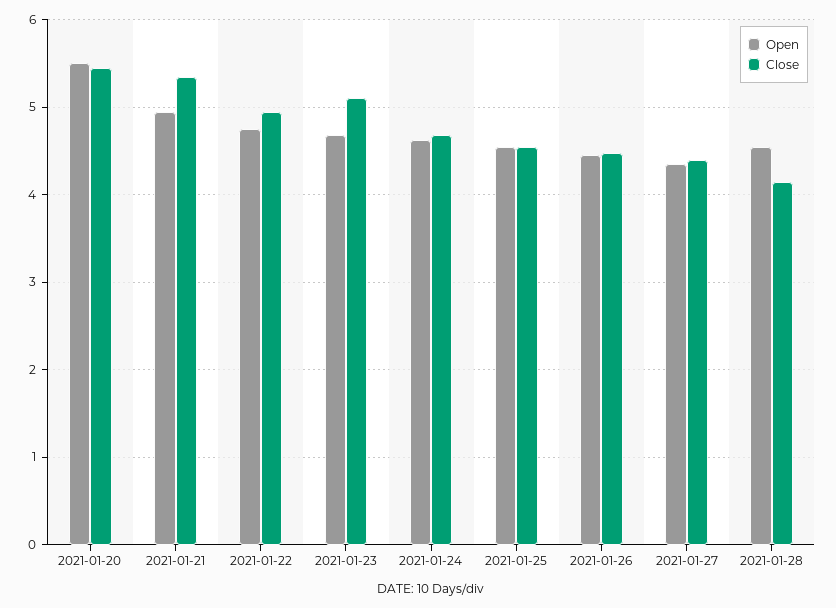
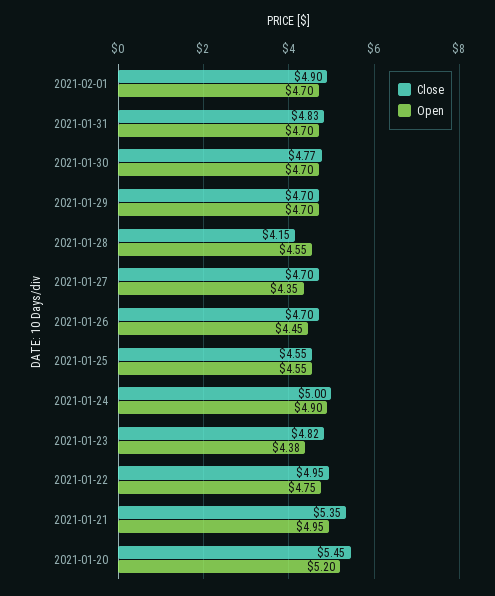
Open, 2021-01-20: 5.5 -> 5.2
Open, 2021-01-23: 4.7 -> 4.38
Close, 2021-01-23: 5.1 -> 4.82
Open, 2021-01-24: 4.6 -> 4.9
Close, 2021-01-24: 4.7 -> 5
Close, 2021-01-26: 4.5 -> 4.7
Close, 2021-01-27: 4.4 -> 4.7
Close, 2021-02-01: none -> 4.9
Open, 2021-02-01: none -> 4.7
Close, 2021-01-31: none -> 4.83
Open, 2021-01-31: none -> 4.7
Close, 2021-01-30: none -> 4.77
Open, 2021-01-30: none -> 4.7
Close, 2021-01-29: none -> 4.7
Open, 2021-01-29: none -> 4.7

